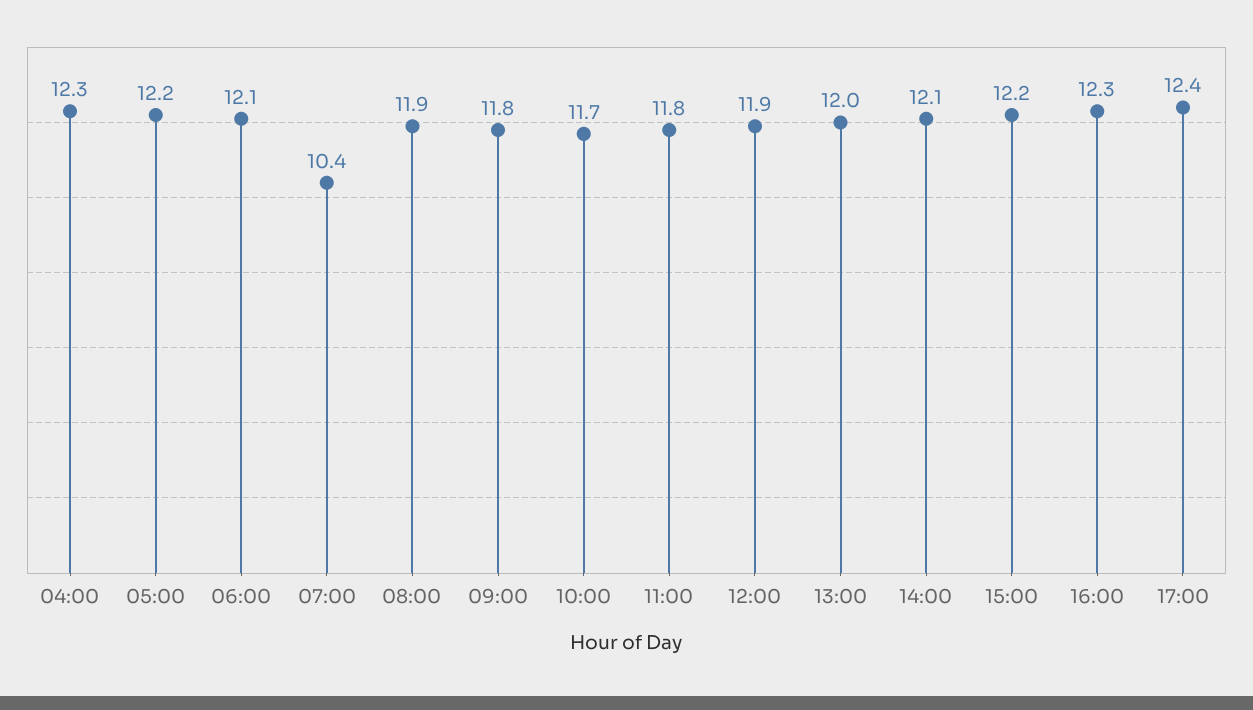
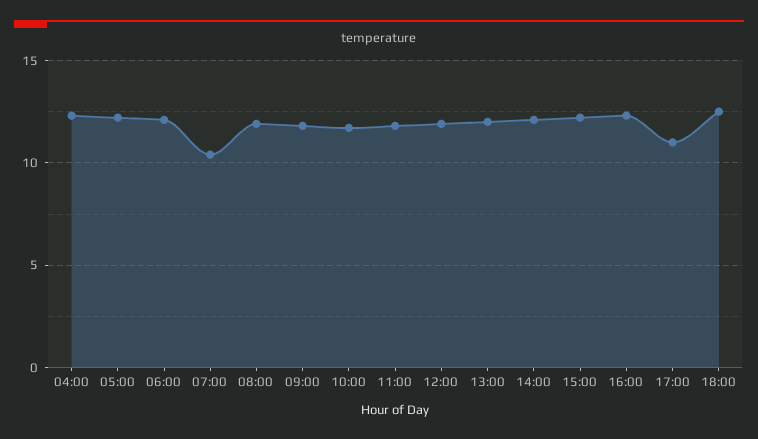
17:00: 12.4 -> 11
18:00: none -> 12.5

